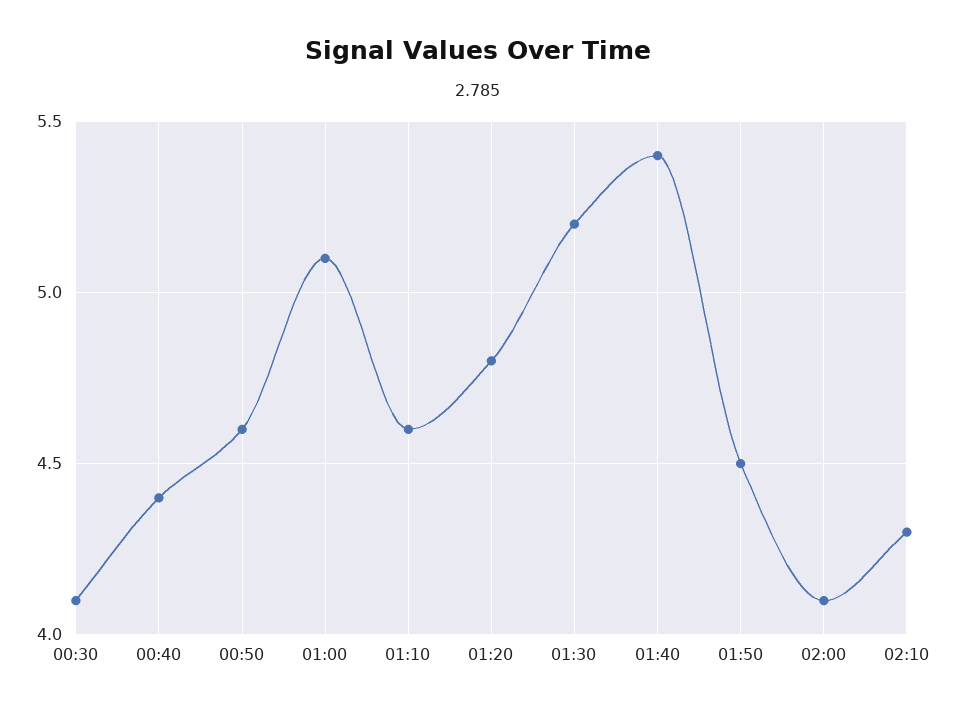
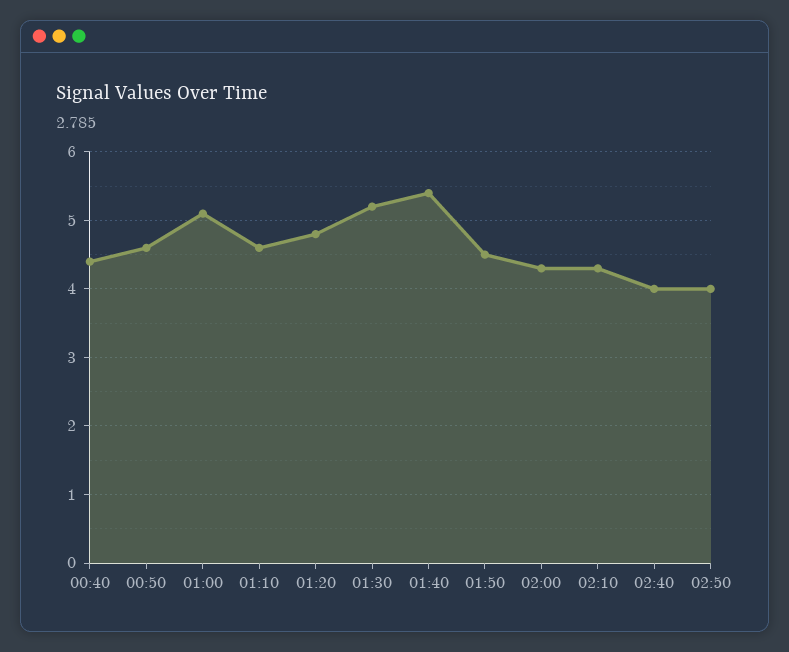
00:30: 4.1 -> none
02:00: 4.1 -> 4.3
02:40: none -> 4
02:50: none -> 4

